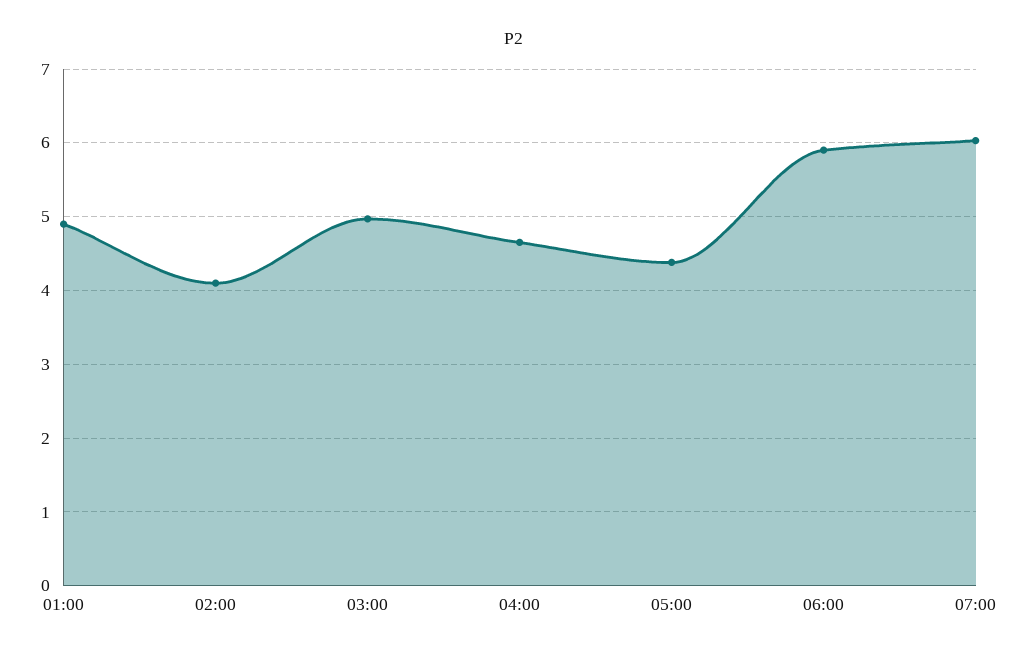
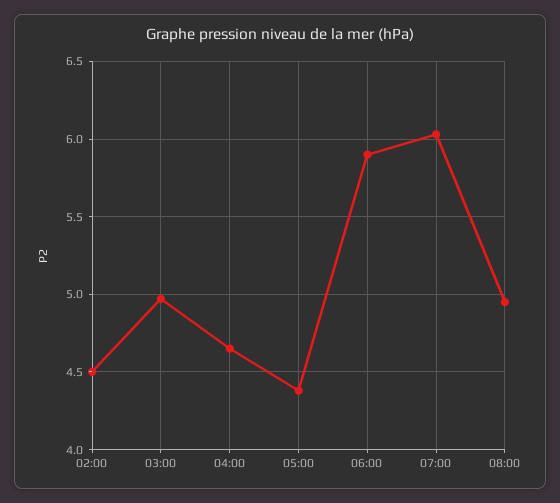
01:00: 4.9 -> none
02:00: 4.1 -> 4.5
08:00: none -> 4.95

